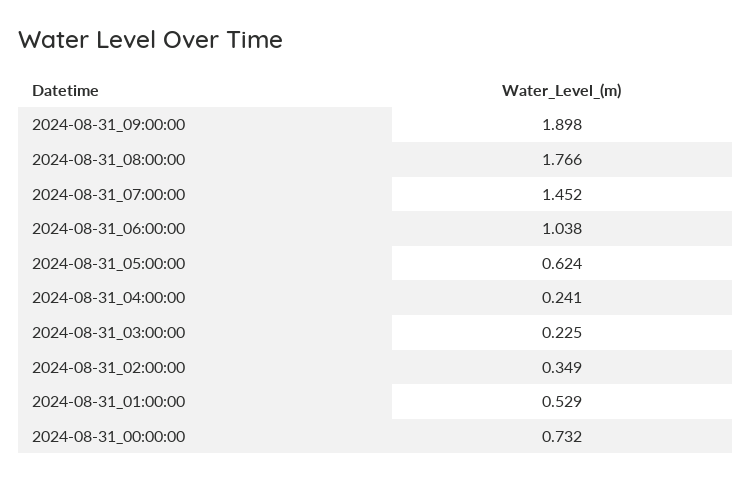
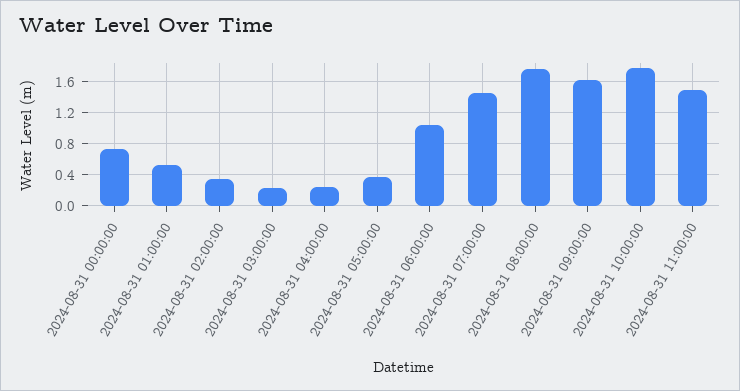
2024-08-31_09:00:00: 1.898 -> 1.6
2024-08-31_05:00:00: 0.624 -> 0.4
2024-08-31 10:00:00: none -> 1.8
2024-08-31 11:00:00: none -> 1.5

